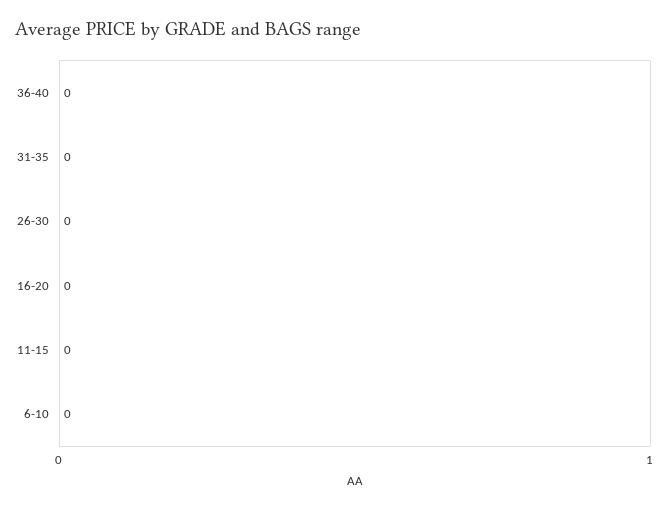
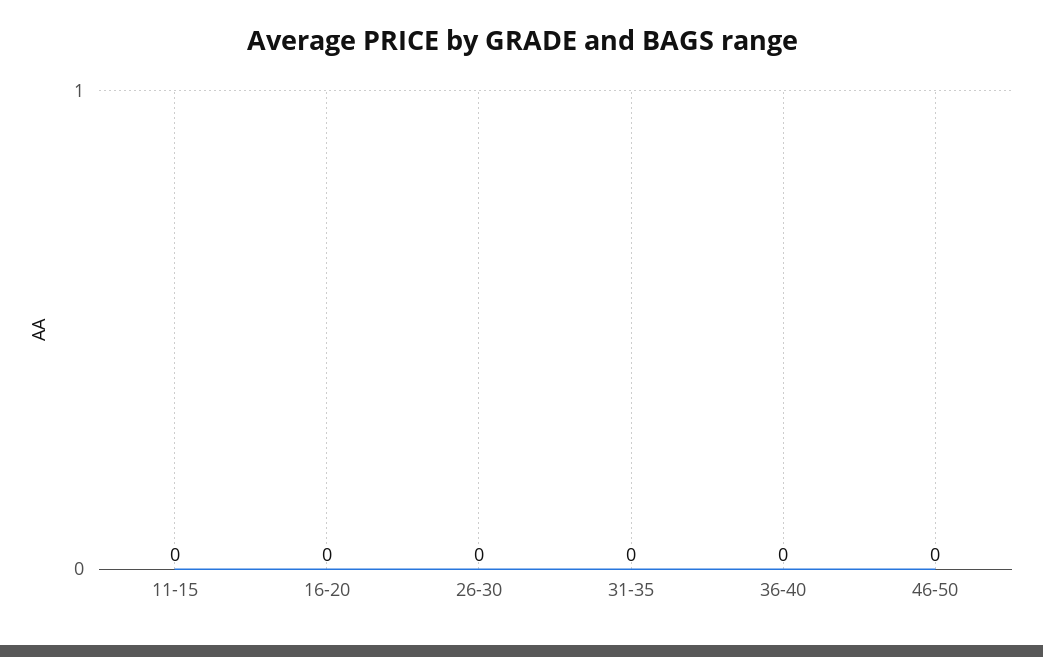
6-10: 0 -> none
46-50: none -> 0

